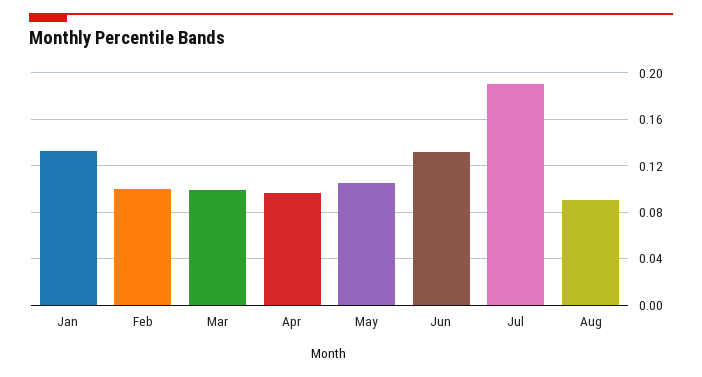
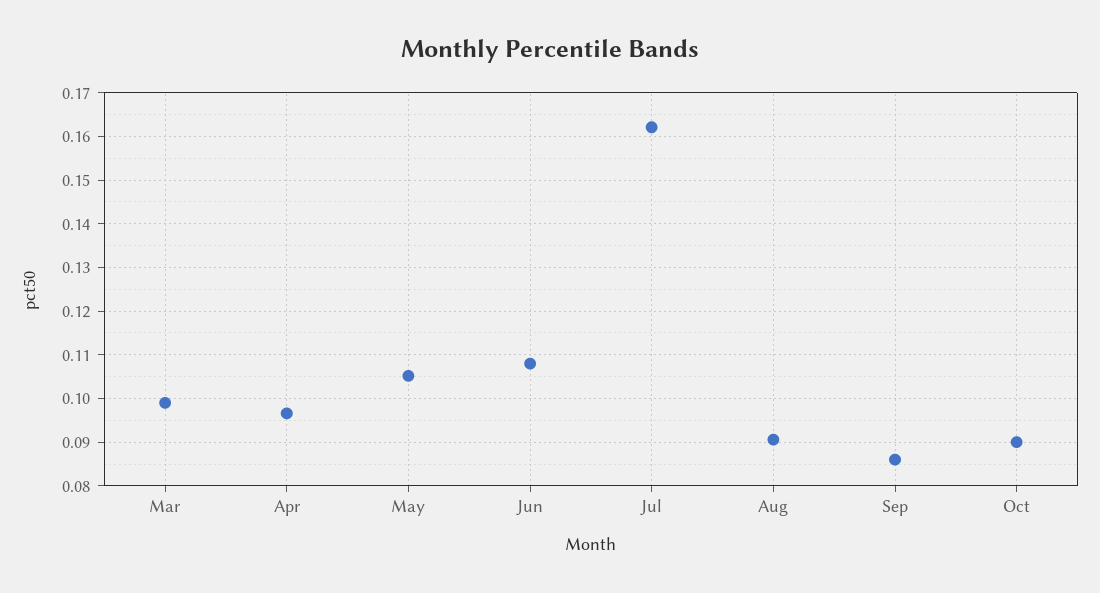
Jan: 0.13 -> none
Feb: 0.1 -> none
Jun: 0.13 -> 0.108
Jul: 0.19 -> 0.162
Sep: none -> 0.086
Oct: none -> 0.09

